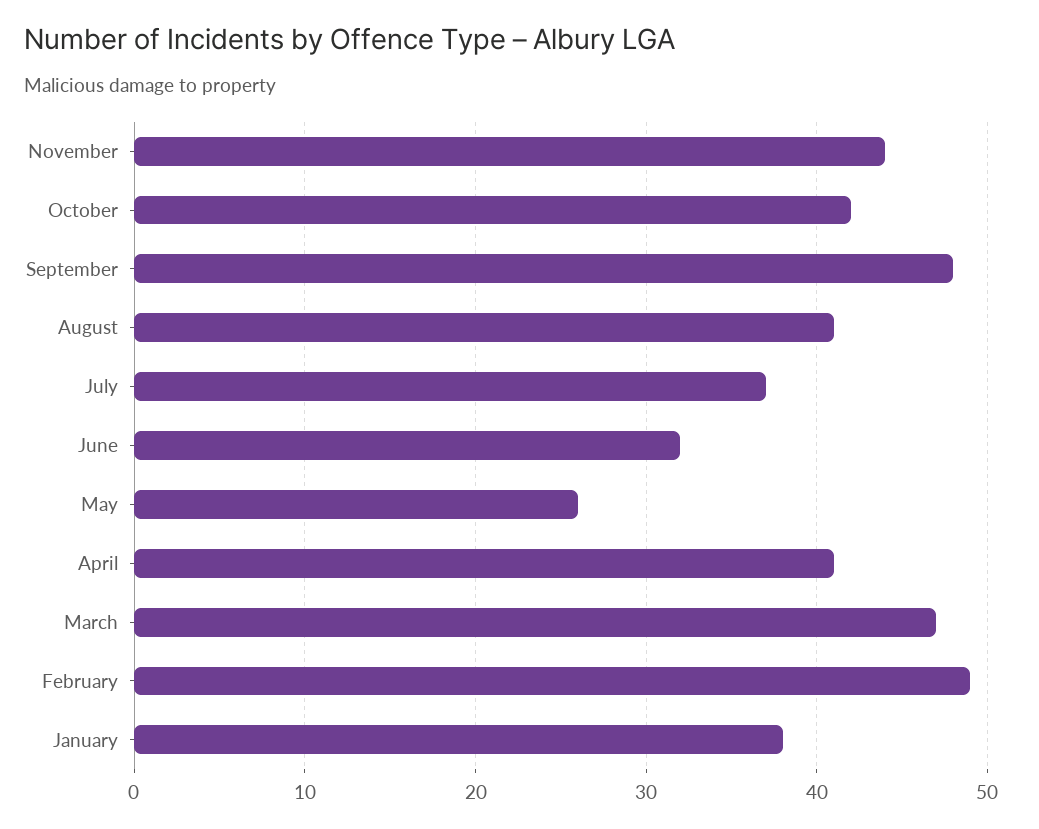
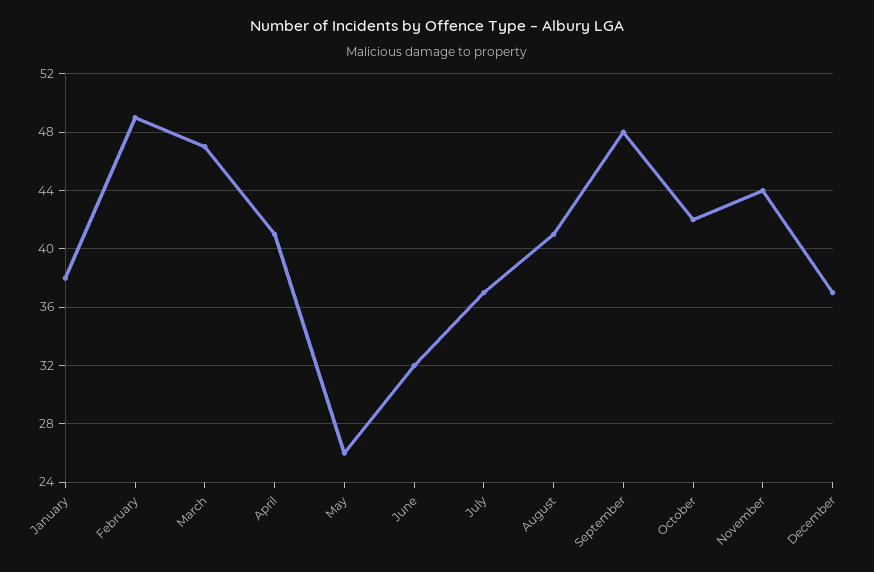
December: none -> 37

